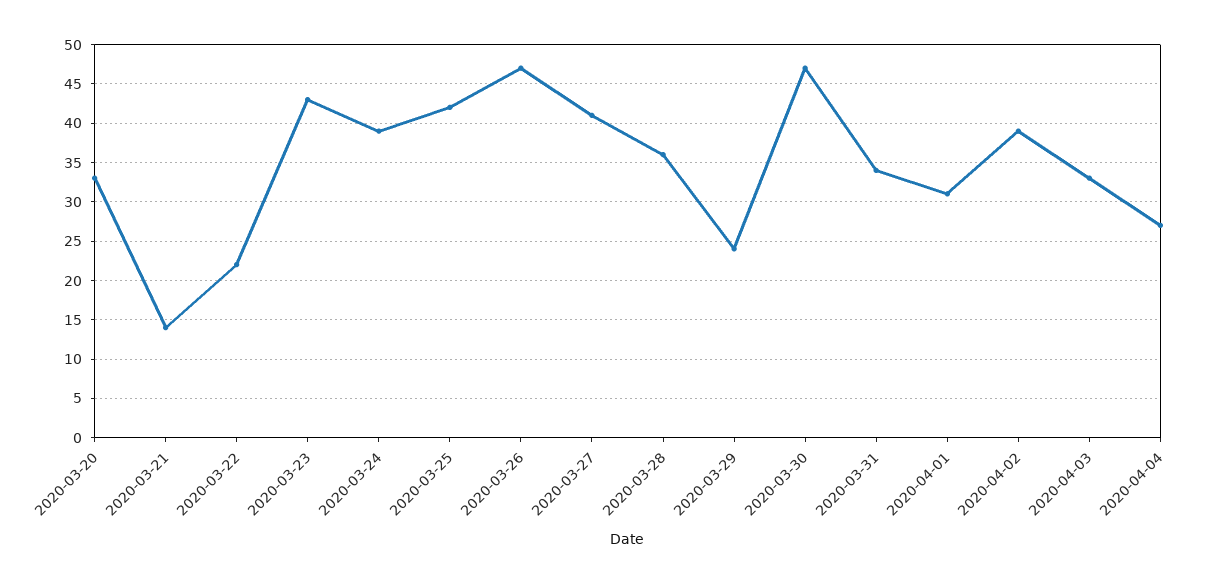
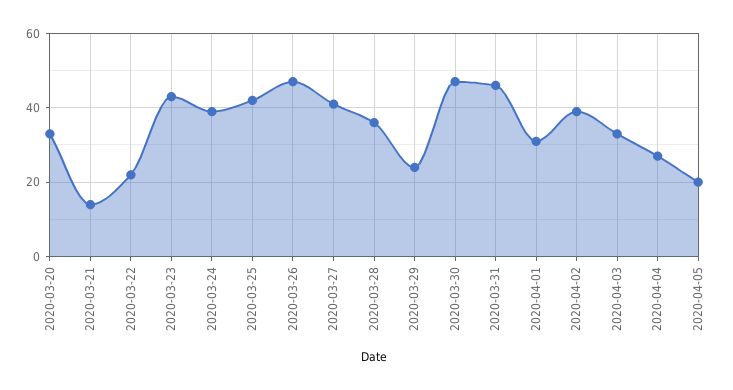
2020-03-31: 34 -> 45
2020-04-05: none -> 20

